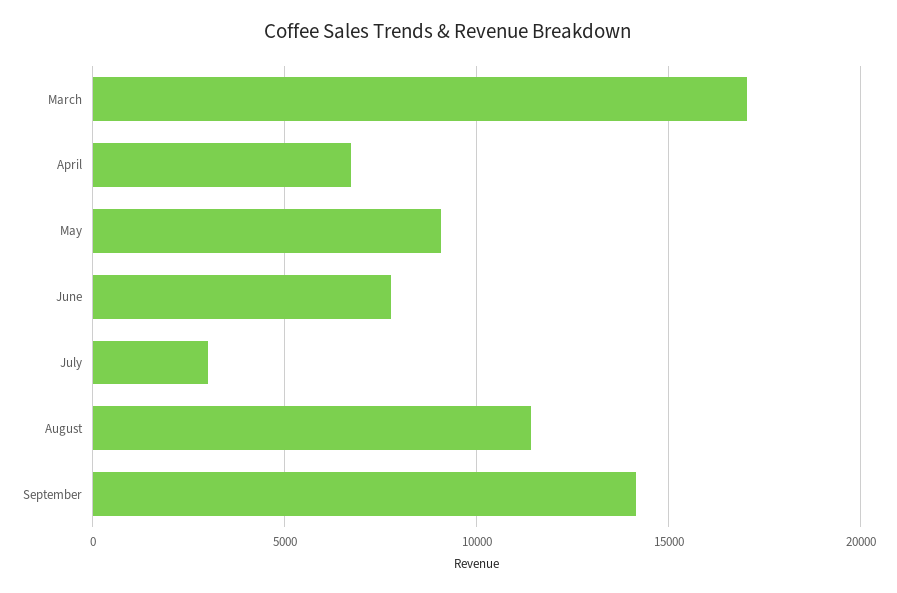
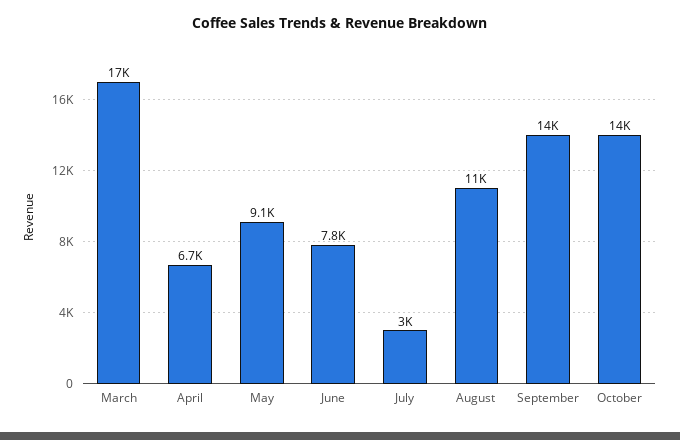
October: none -> 14000

